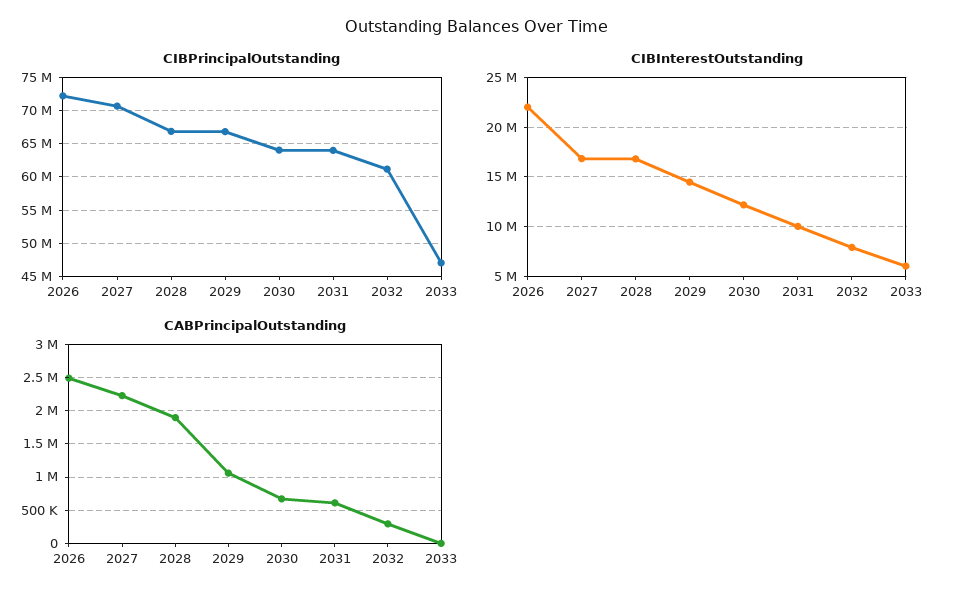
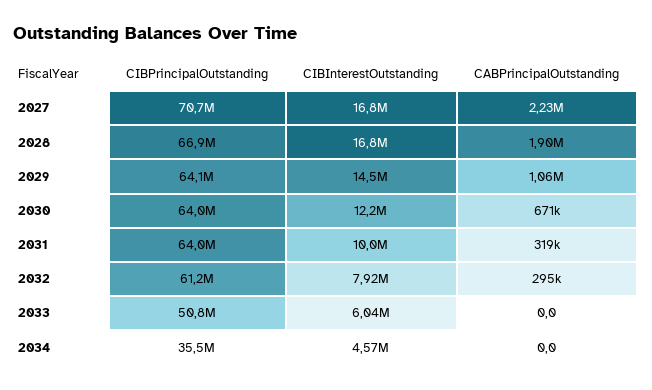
CIBPrincipalOutstanding, 2026: 72000000 -> none
CIBPrincipalOutstanding, 2029: 67000000 -> 64100000
CIBPrincipalOutstanding, 2033: 47000000 -> 50800000
CIBInterestOutstanding, 2026: 22000000 -> none
CABPrincipalOutstanding, 2026: 2500000 -> none
CABPrincipalOutstanding, 2031: 600000 -> 319000
CIBPrincipalOutstanding, 2034: none -> 35500000
CIBInterestOutstanding, 2034: none -> 4570000
CABPrincipalOutstanding, 2034: none -> 0

